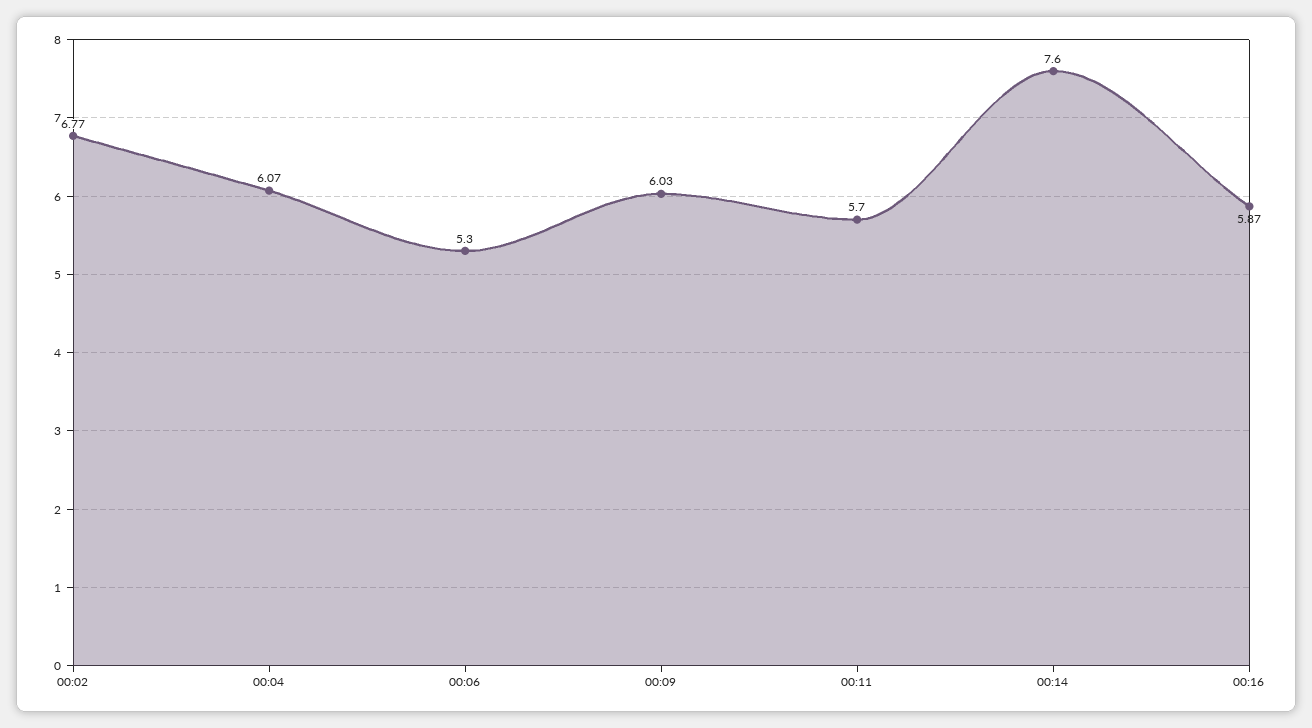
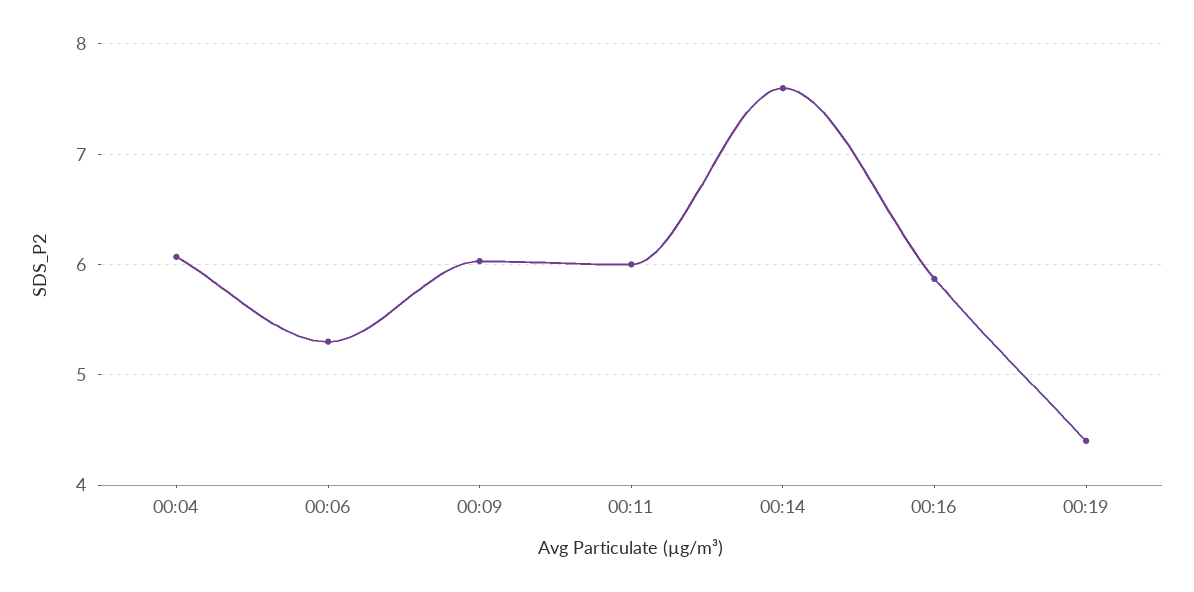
00:02: 6.77 -> none
00:11: 5.7 -> 6
00:19: none -> 4.4

